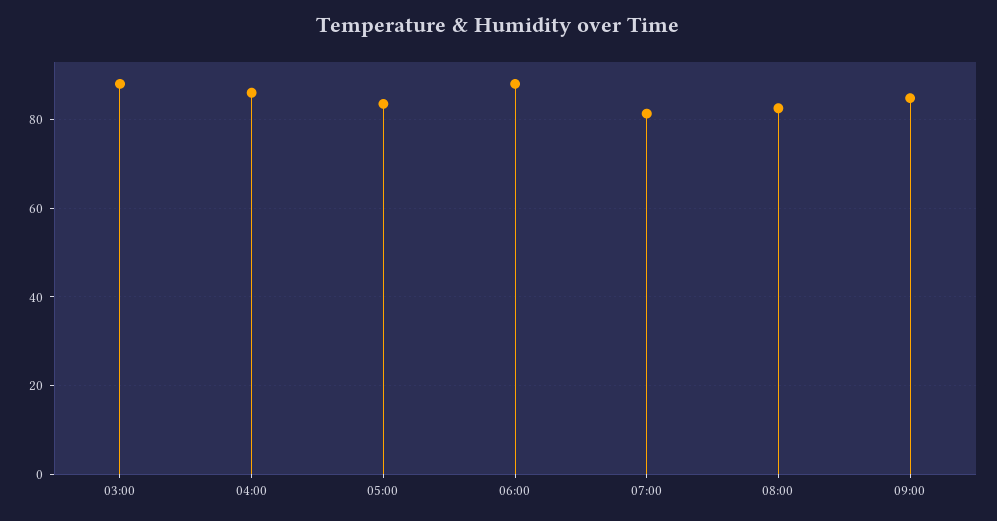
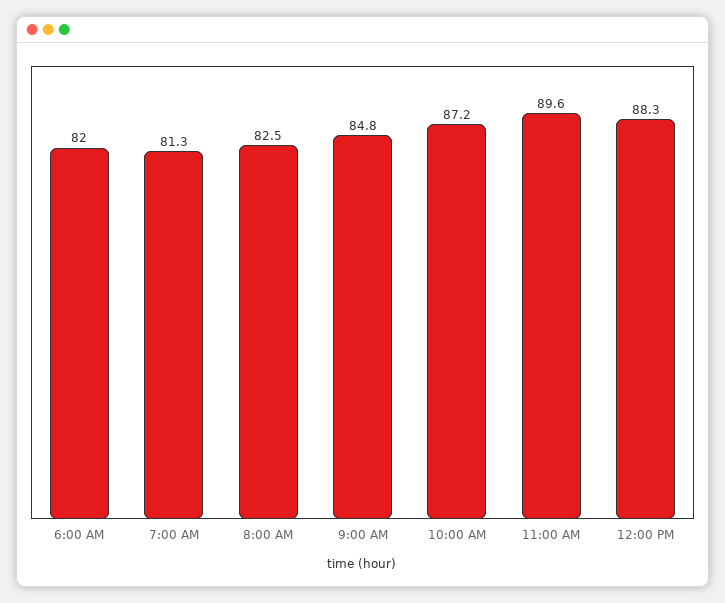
03:00: 88 -> none
04:00: 86 -> none
05:00: 84 -> none
06:00: 88 -> 82
10:00 AM: none -> 87.2
11:00 AM: none -> 89.6
12:00 PM: none -> 88.3

